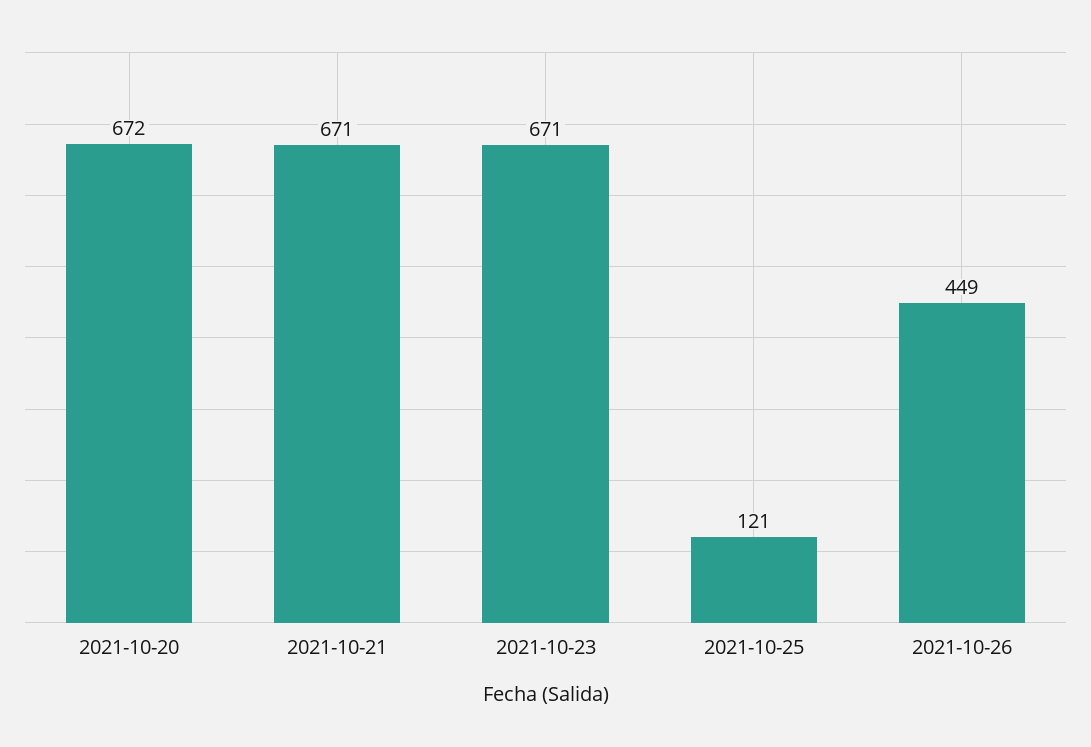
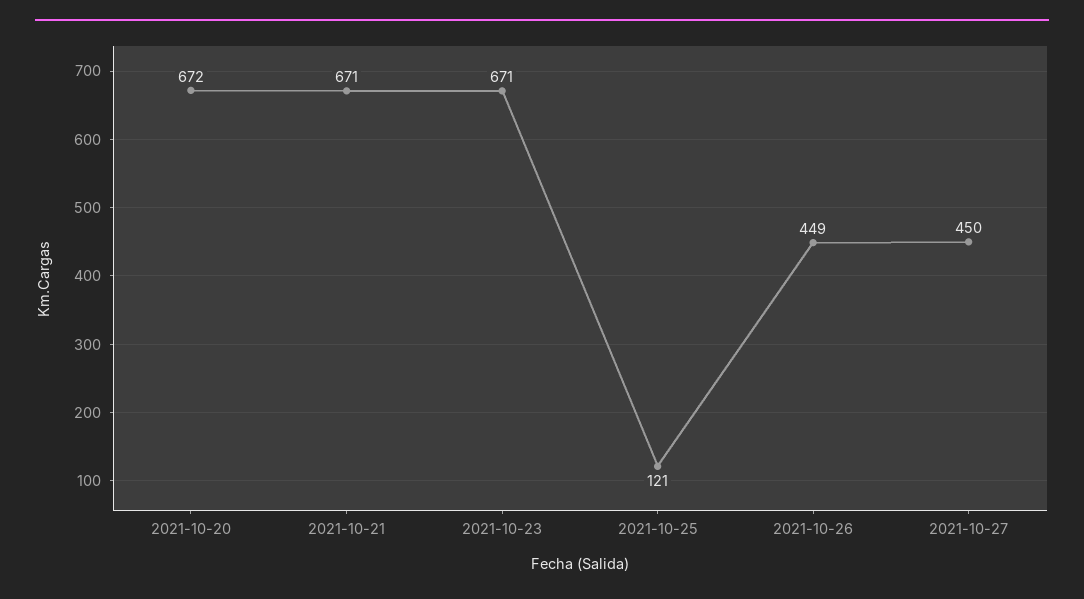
2021-10-27: none -> 450

